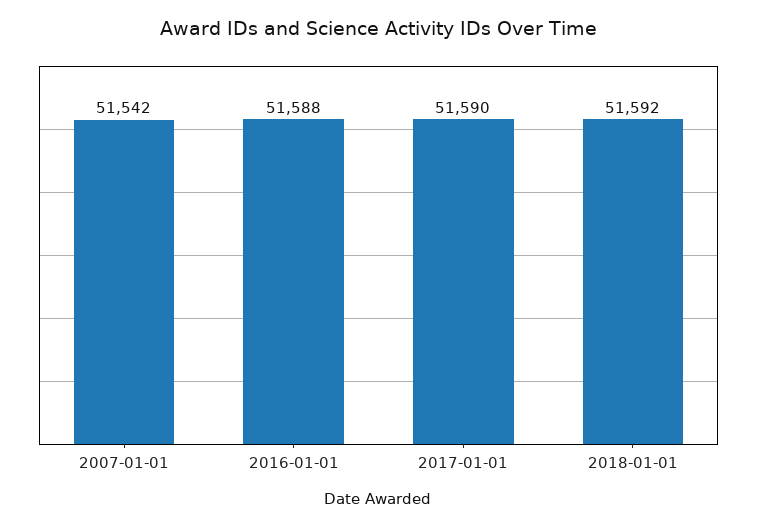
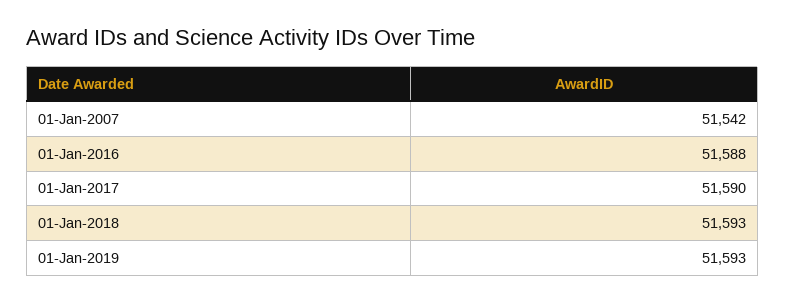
2018-01-01: 51592 -> 51593
01-Jan-2019: none -> 51593

